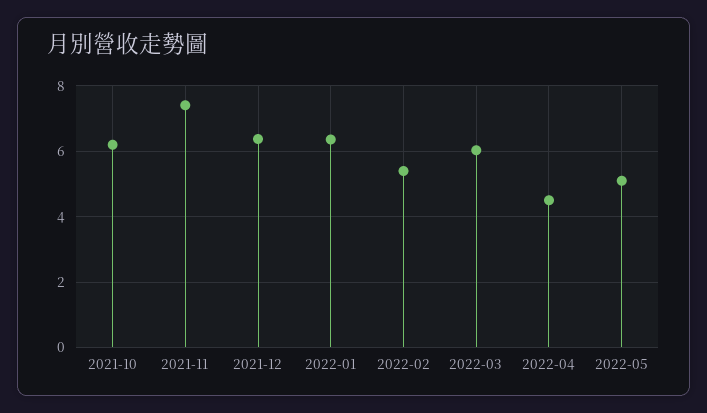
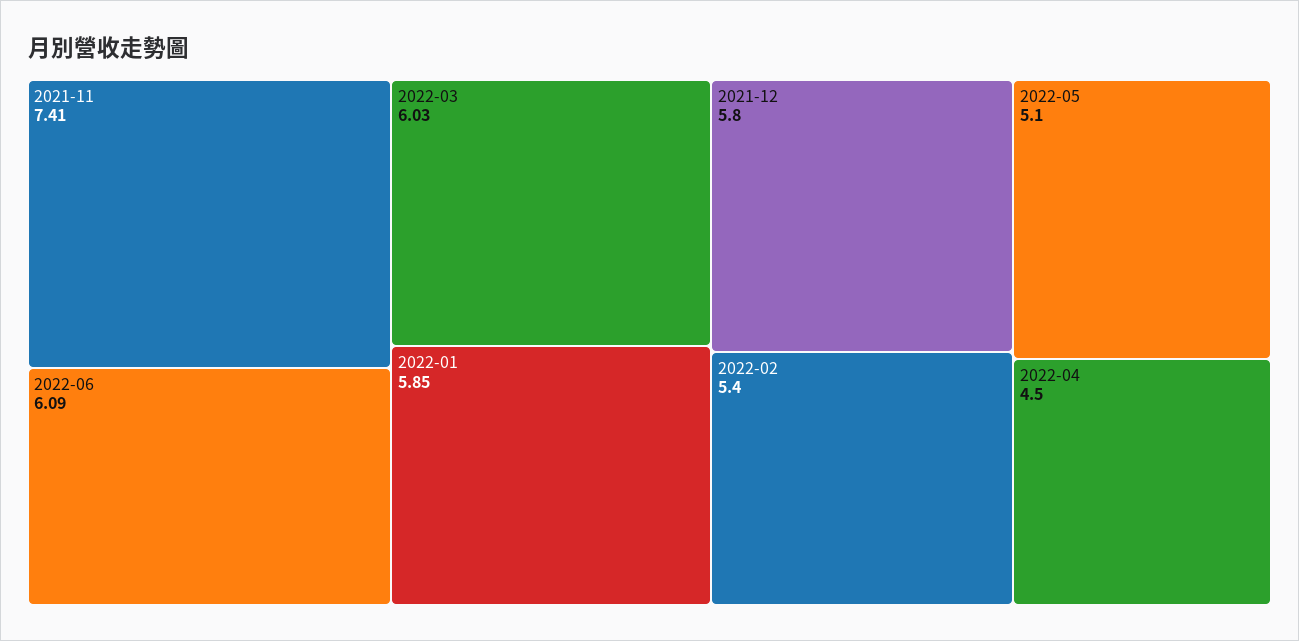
2021-10: 6.2 -> none
2021-12: 6.4 -> 5.8
2022-01: 6.4 -> 5.85
2022-06: none -> 6.09

